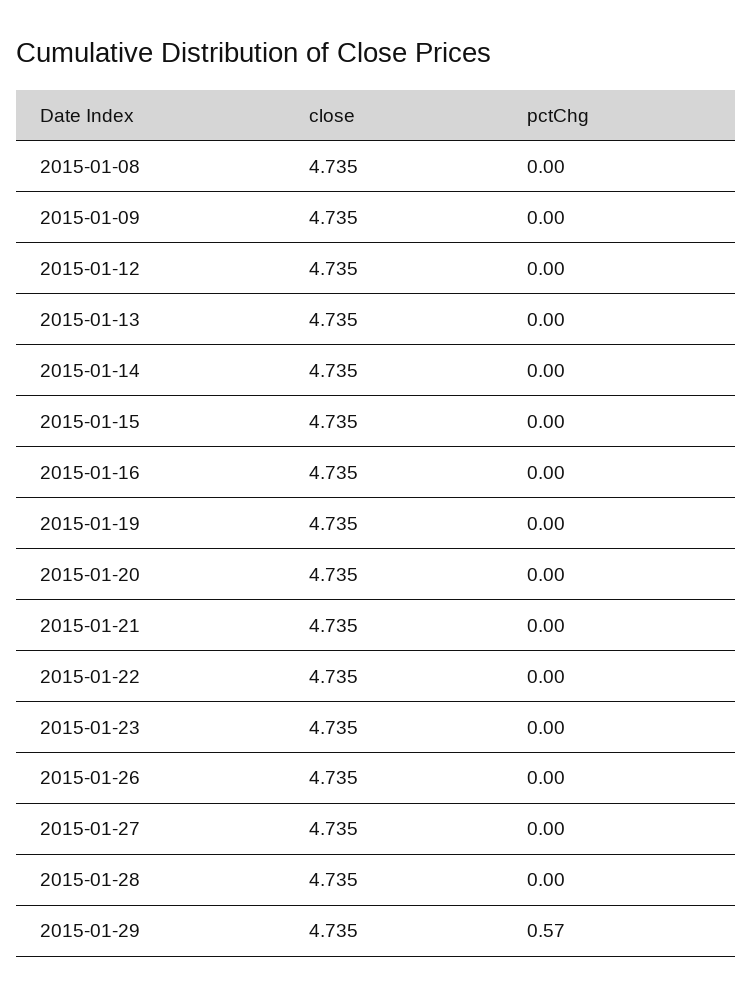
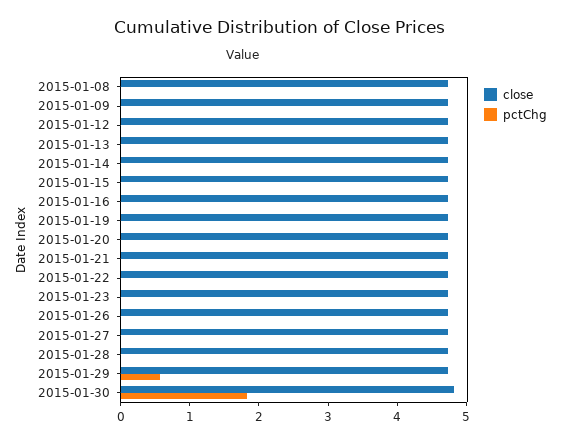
close, 2015-01-30: none -> 4.8
pctChg, 2015-01-30: none -> 1.8

